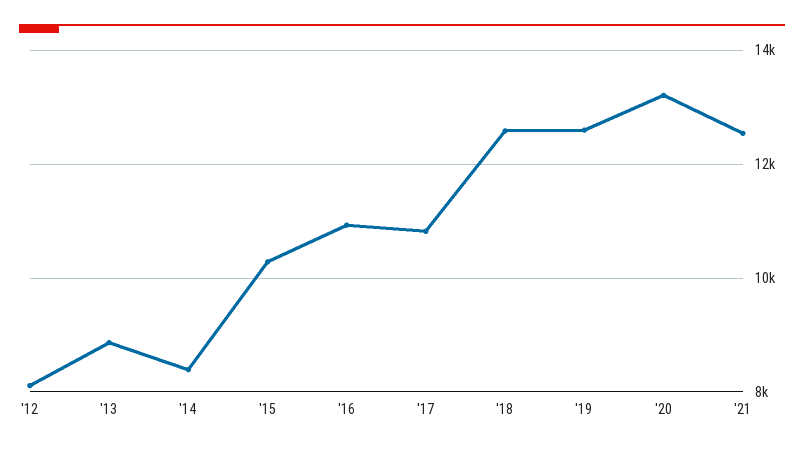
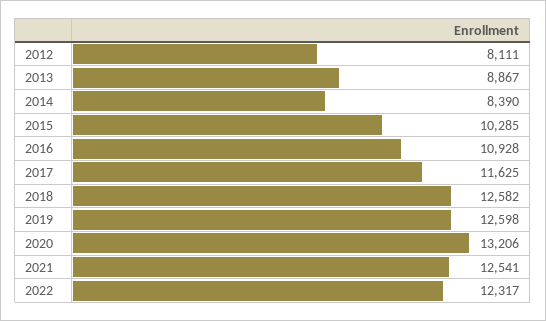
'17: 10800 -> 11625
2022: none -> 12317

